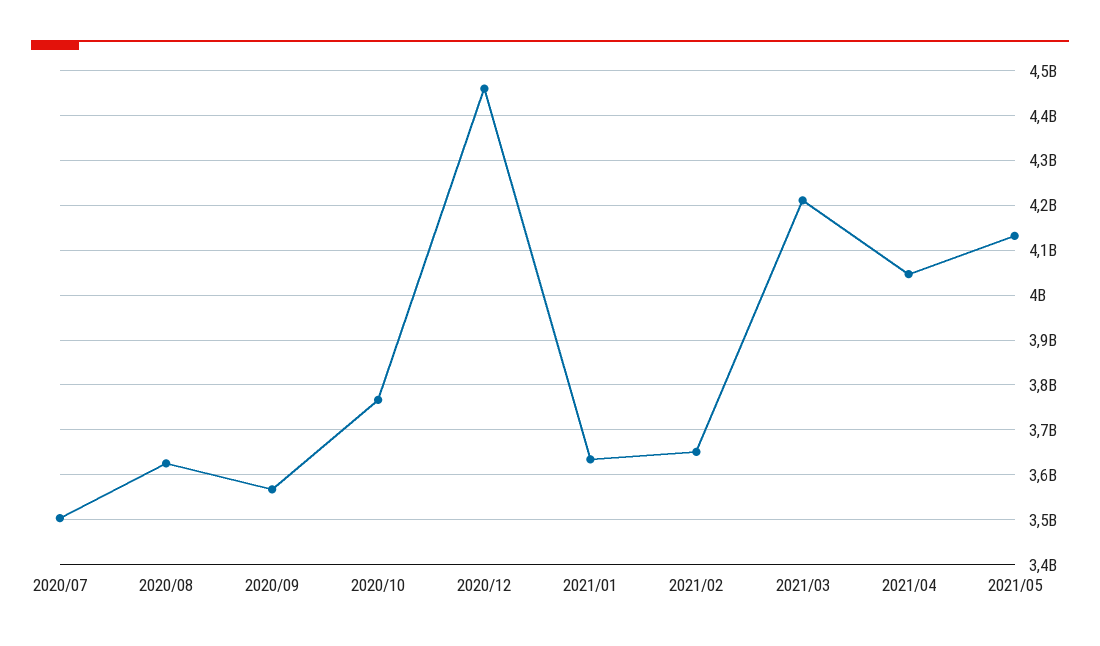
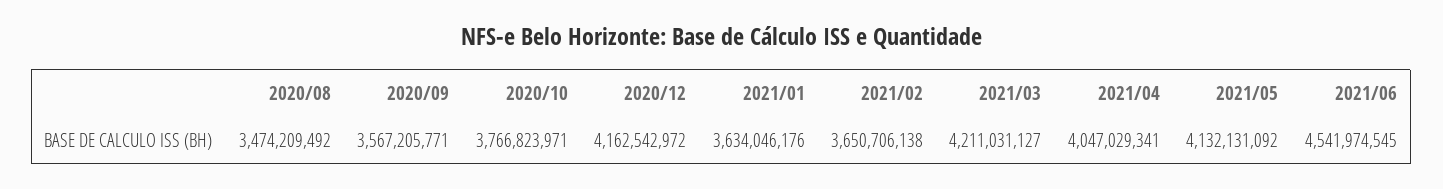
2020/07: 3500000000 -> none
2020/08: 3620000000 -> 3474209492
2020/12: 4460000000 -> 4162542972
2021/06: none -> 4541974545

